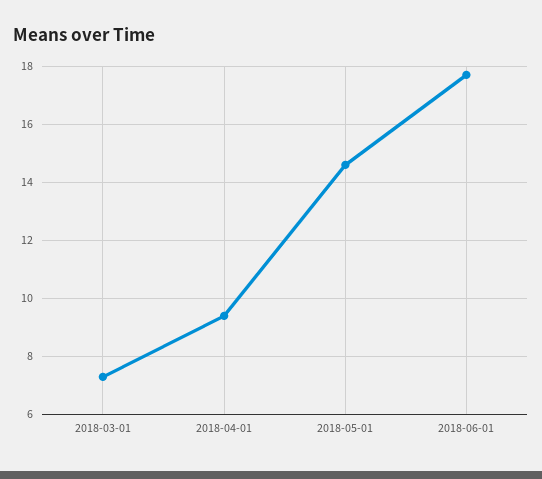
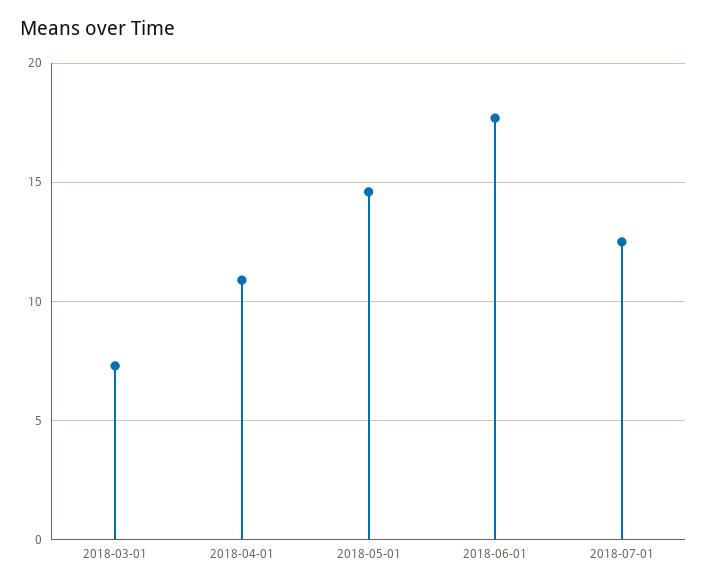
2018-04-01: 9.5 -> 11
2018-07-01: none -> 12.5

